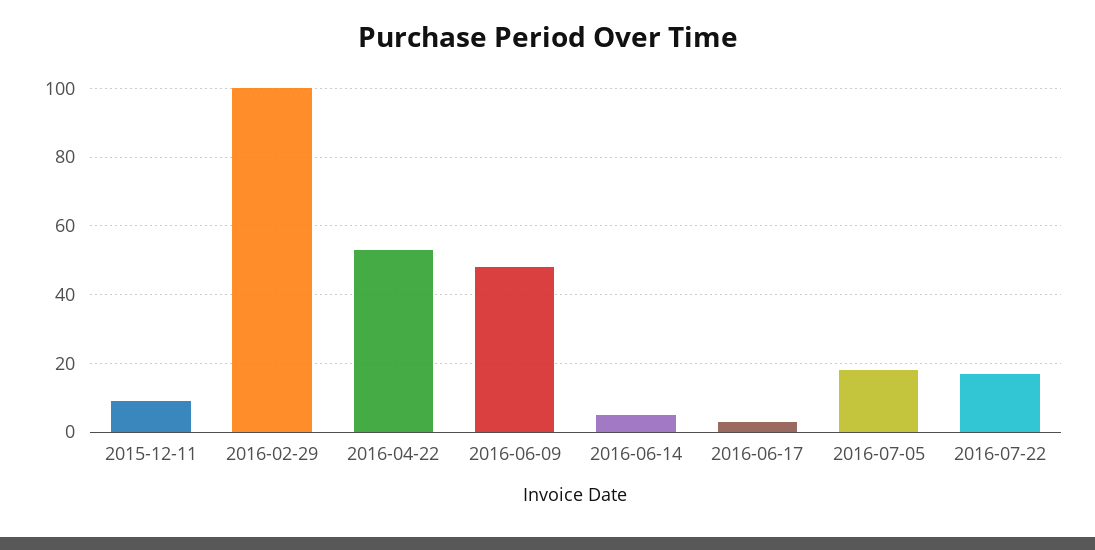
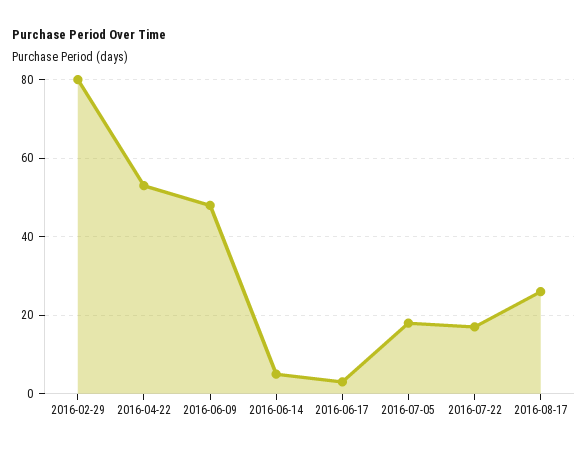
2015-12-11: 10 -> none
2016-02-29: 100 -> 80
2016-08-17: none -> 25

